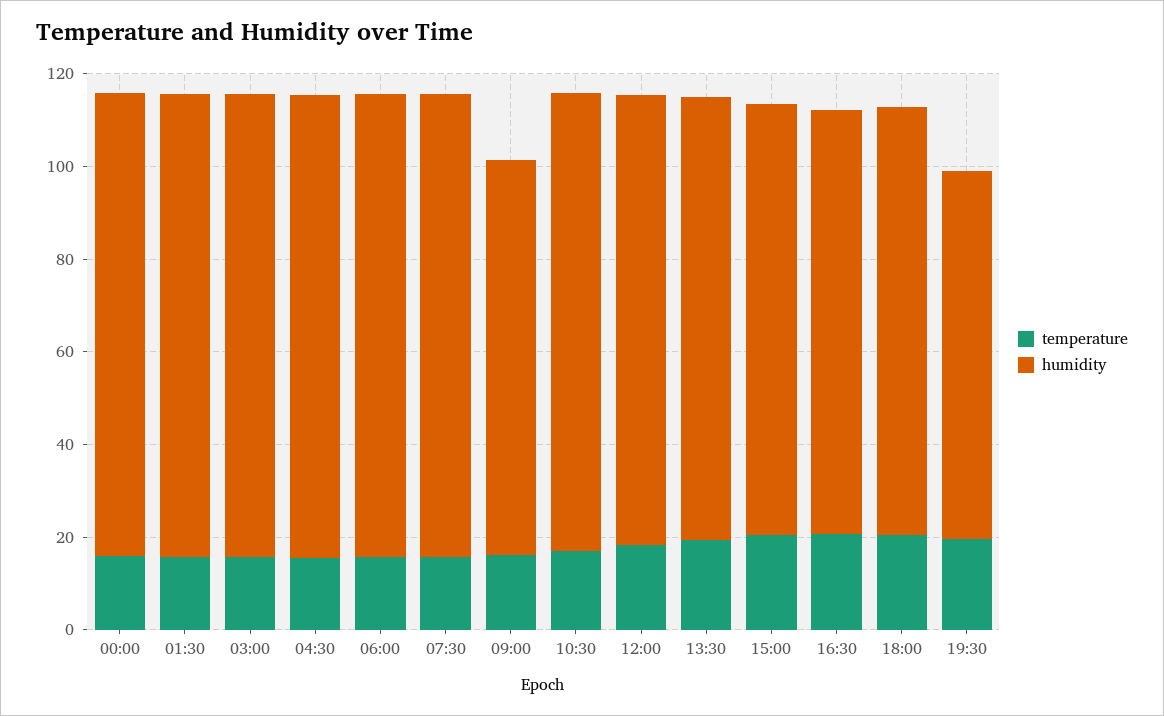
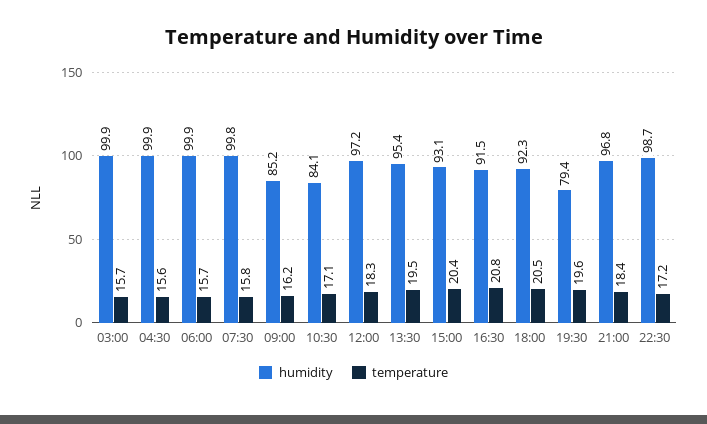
temperature, 00:00: 15 -> none
humidity, 00:00: 100 -> none
temperature, 01:30: 15 -> none
humidity, 01:30: 100 -> none
humidity, 10:30: 100 -> 84.1
humidity, 21:00: none -> 96.8
temperature, 21:00: none -> 18.4
humidity, 22:30: none -> 98.7
temperature, 22:30: none -> 17.2

